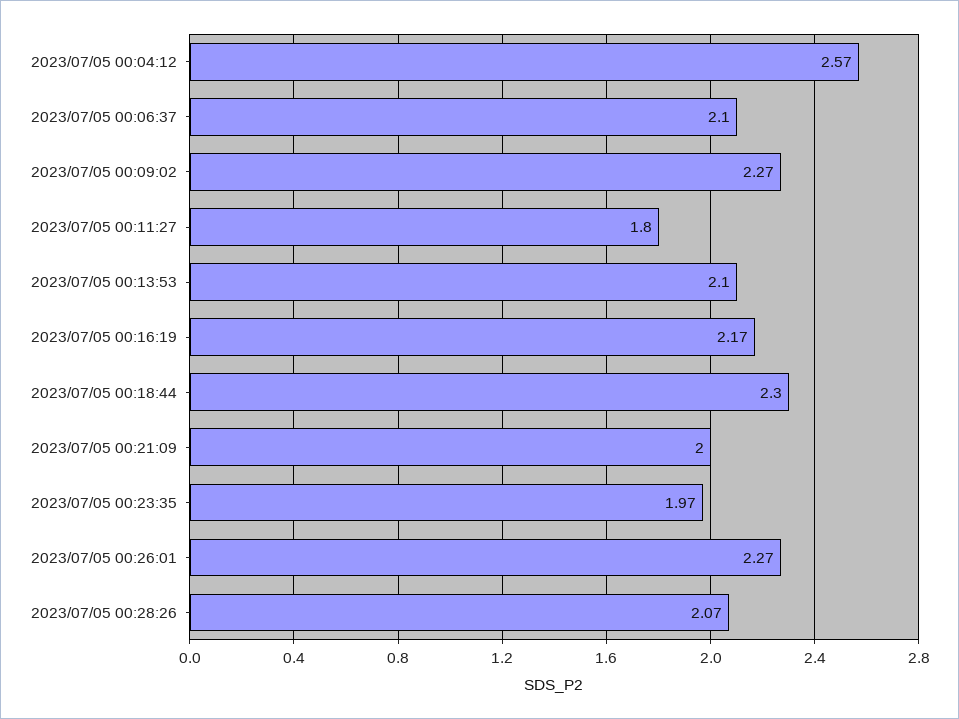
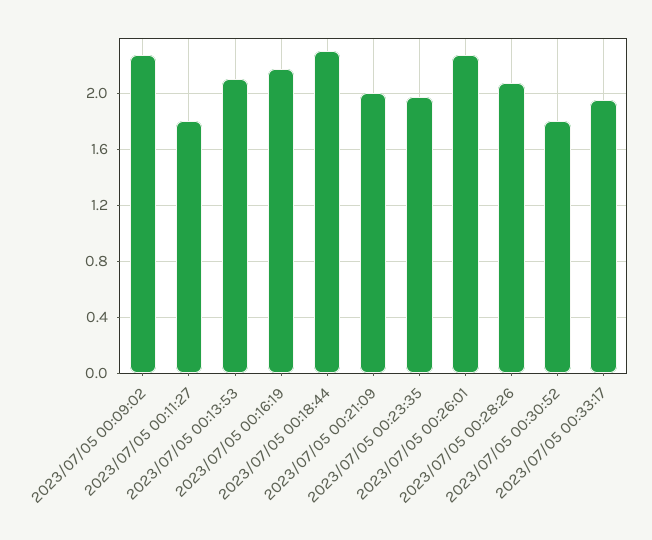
2023/07/05 00:04:12: 2.57 -> none
2023/07/05 00:06:37: 2.1 -> none
2023/07/05 00:30:52: none -> 1.8
2023/07/05 00:33:17: none -> 1.95

